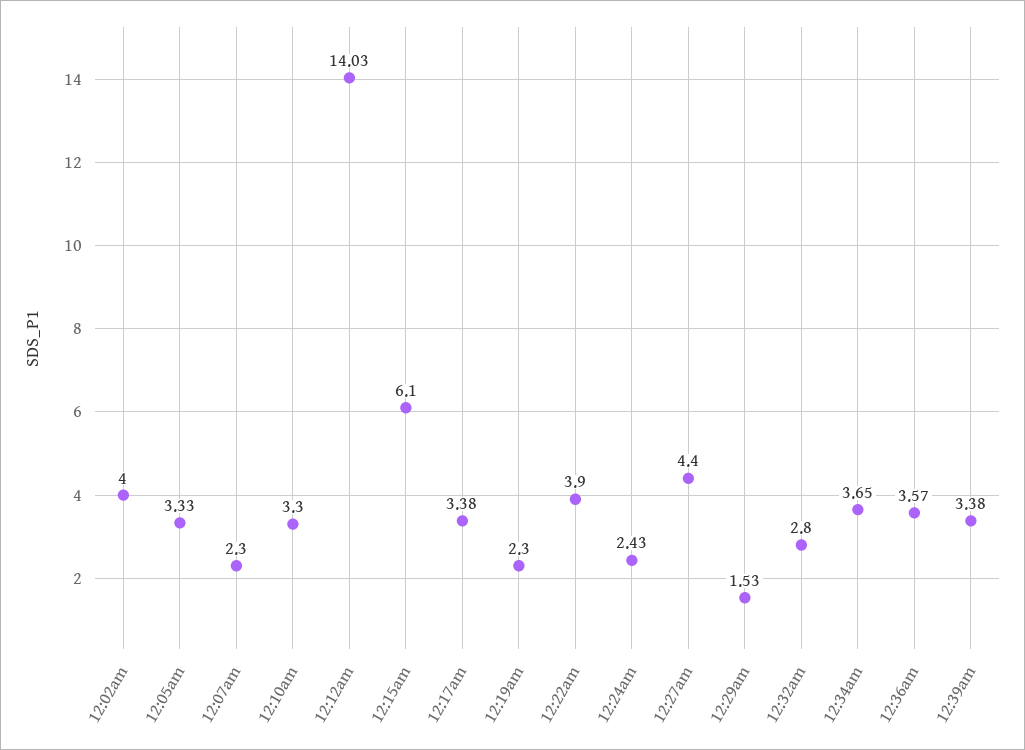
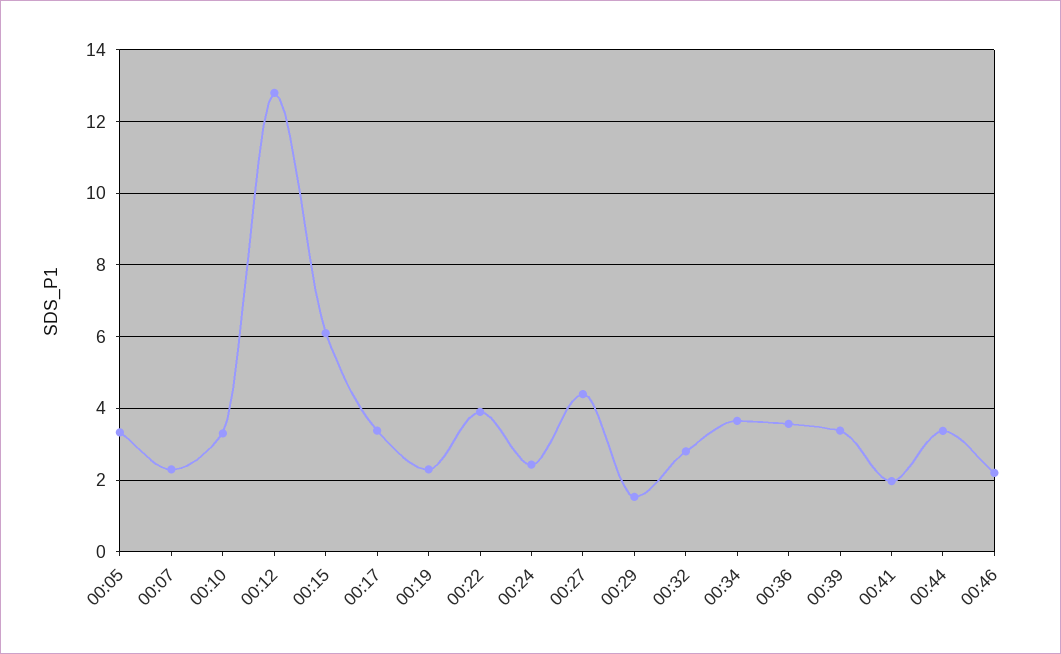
12:02am: 4 -> none
12:12am: 14.03 -> 12.8
00:41: none -> 2
00:44: none -> 3.4
00:46: none -> 2.2

